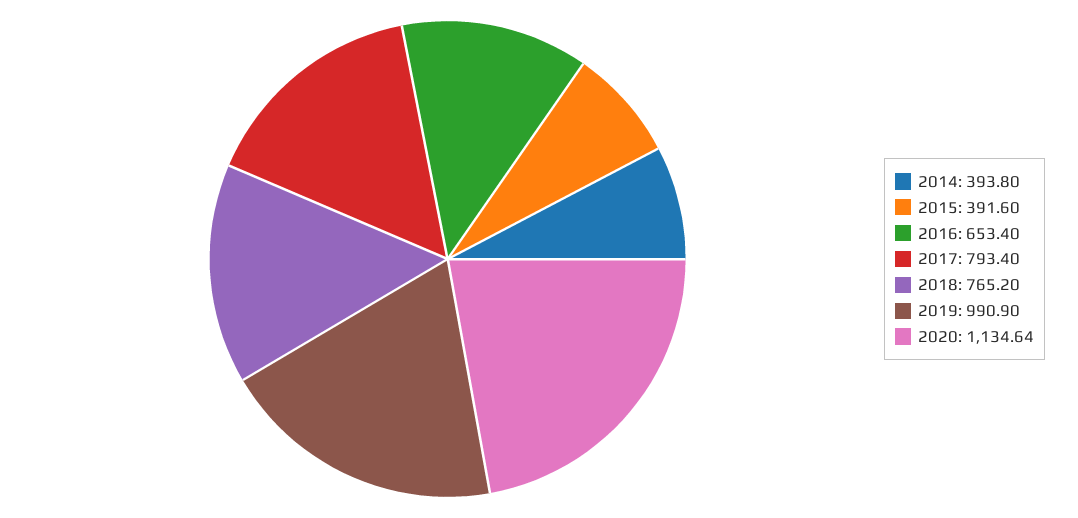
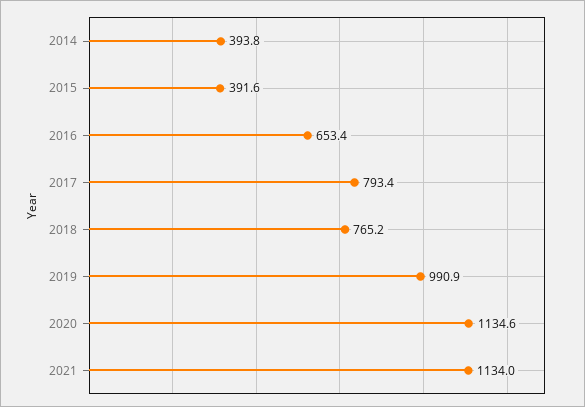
2021: none -> 1134

